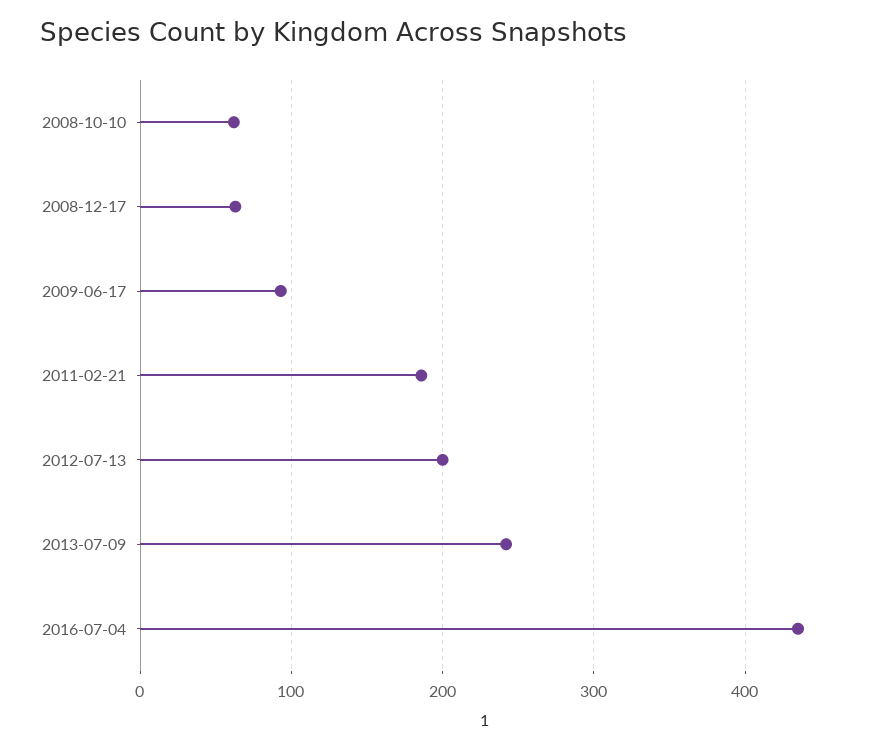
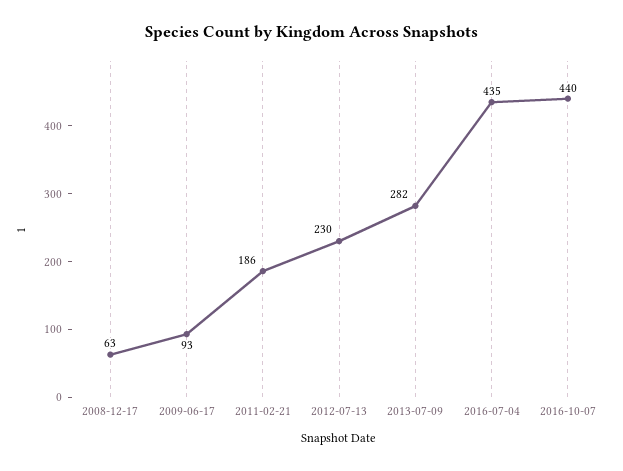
2008-10-10: 60 -> none
2012-07-13: 200 -> 230
2013-07-09: 240 -> 282
2016-10-07: none -> 440

